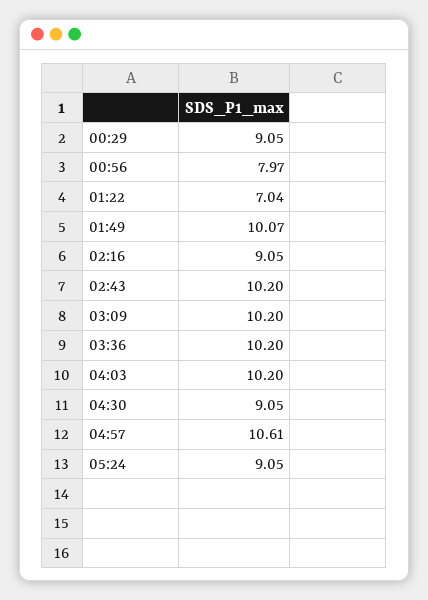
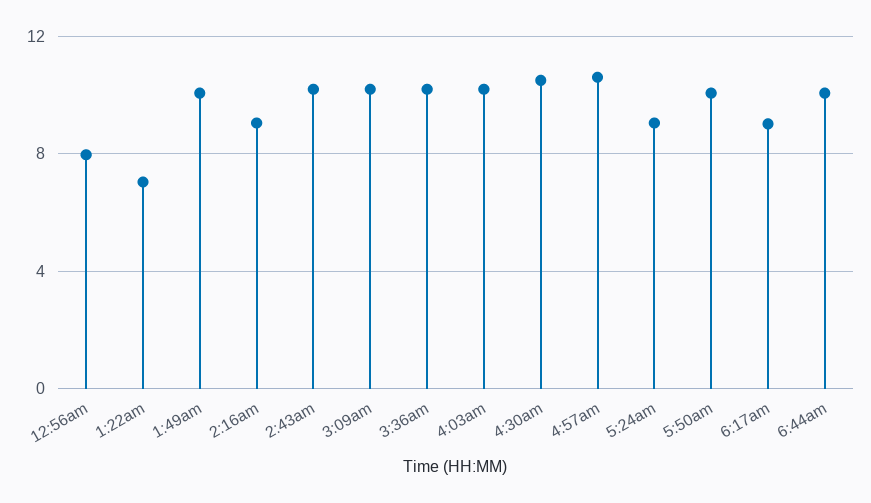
00:29: 9.05 -> none
04:30: 9.05 -> 10.5
5:50am: none -> 10
6:17am: none -> 9
6:44am: none -> 10

